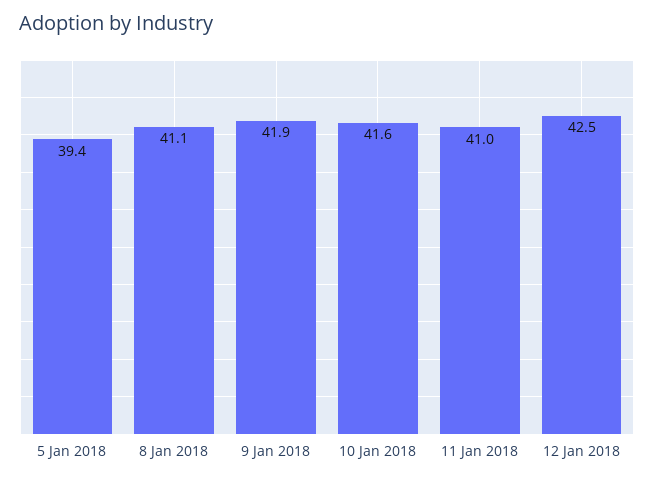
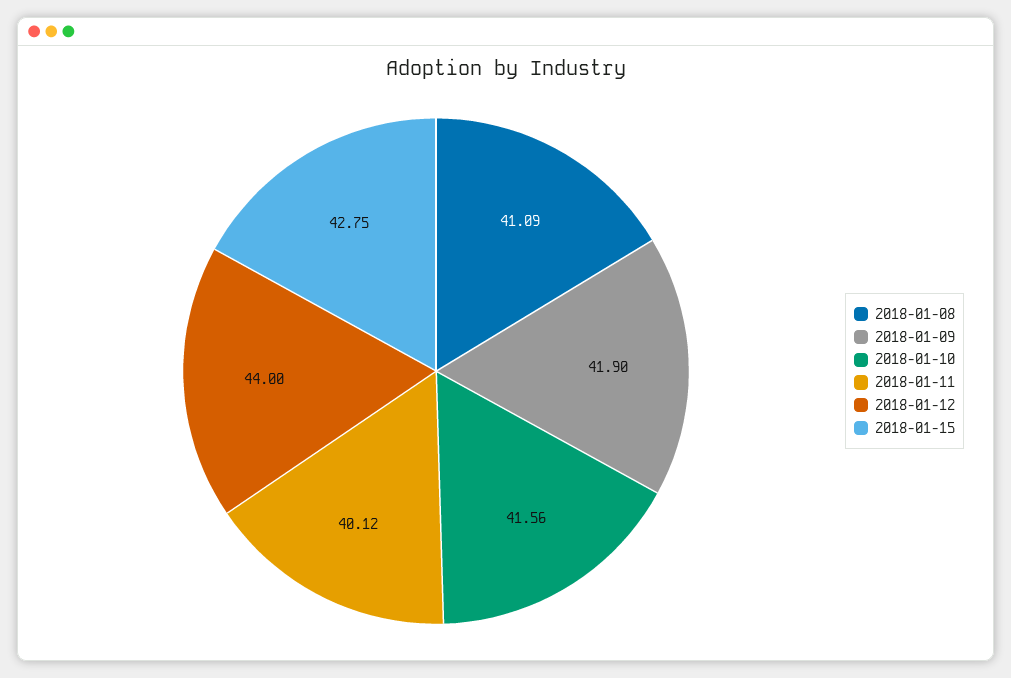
5 Jan 2018: 39.4 -> none
11 Jan 2018: 41 -> 40.12
12 Jan 2018: 42.5 -> 44
2018-01-15: none -> 42.75

